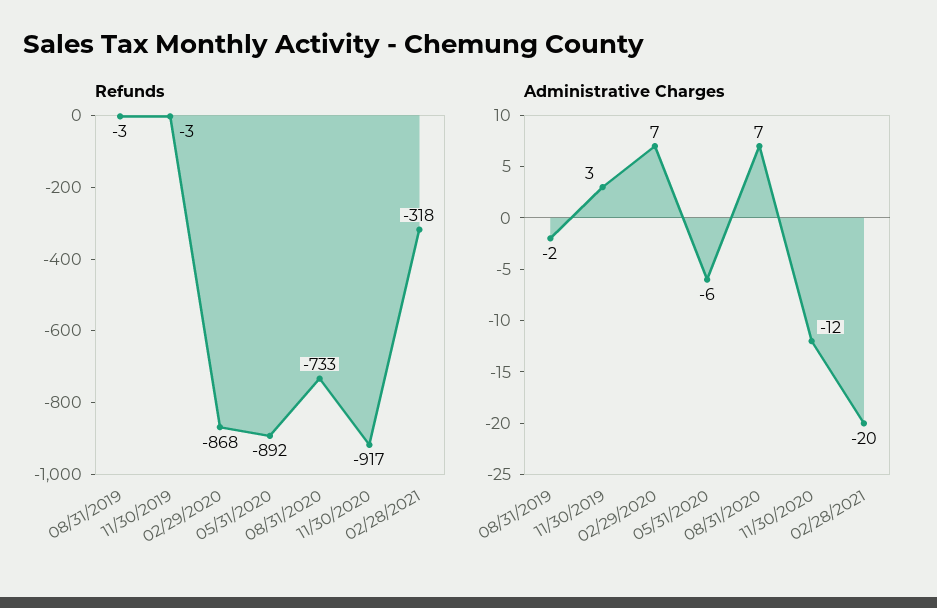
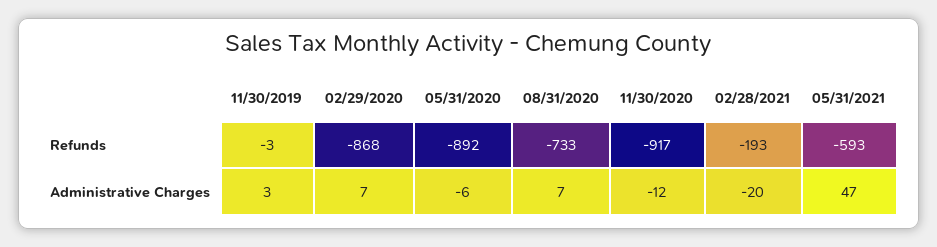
Refunds, 08/31/2019: -3 -> none
Refunds, 02/28/2021: -318 -> -193
Administrative Charges, 08/31/2019: -2 -> none
Refunds, 05/31/2021: none -> -593
Administrative Charges, 05/31/2021: none -> 47

